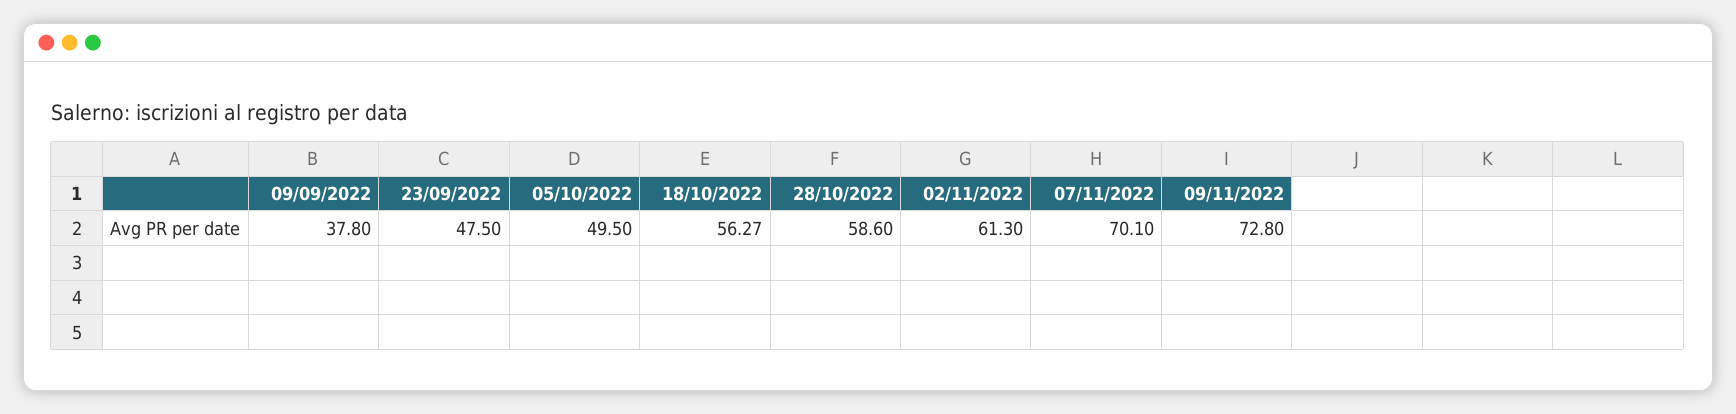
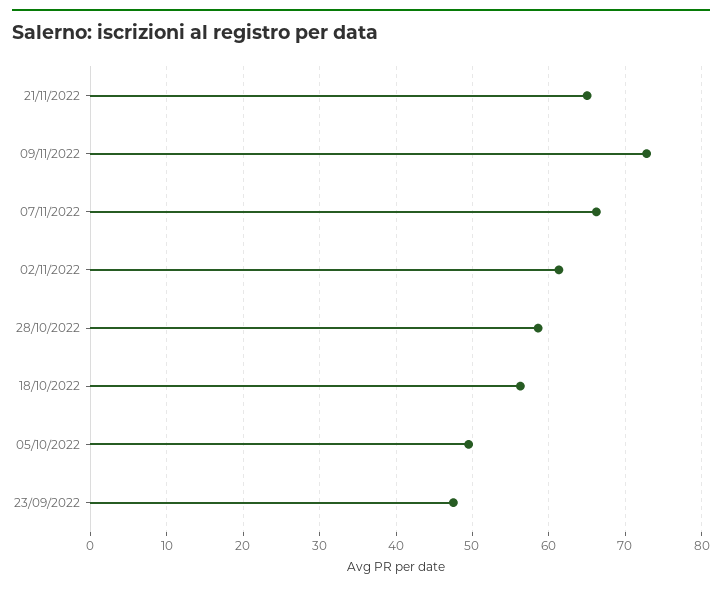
09/09/2022: 37.8 -> none
07/11/2022: 70.1 -> 66
21/11/2022: none -> 65

